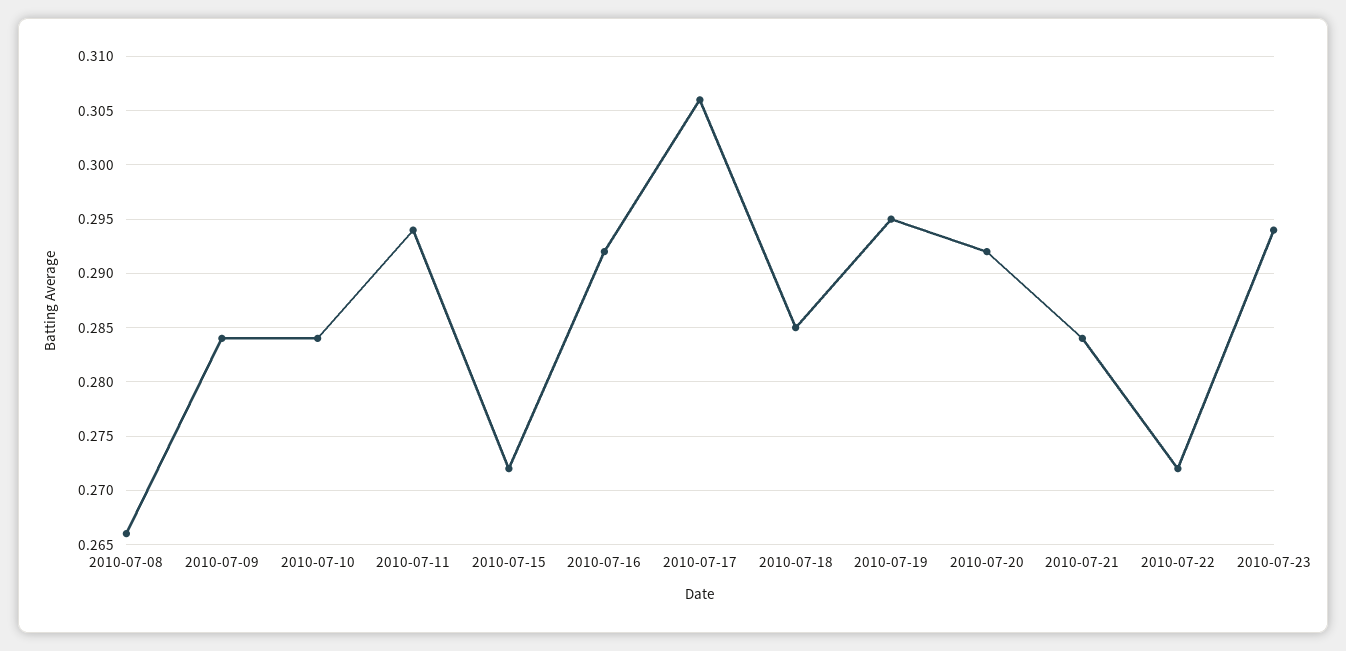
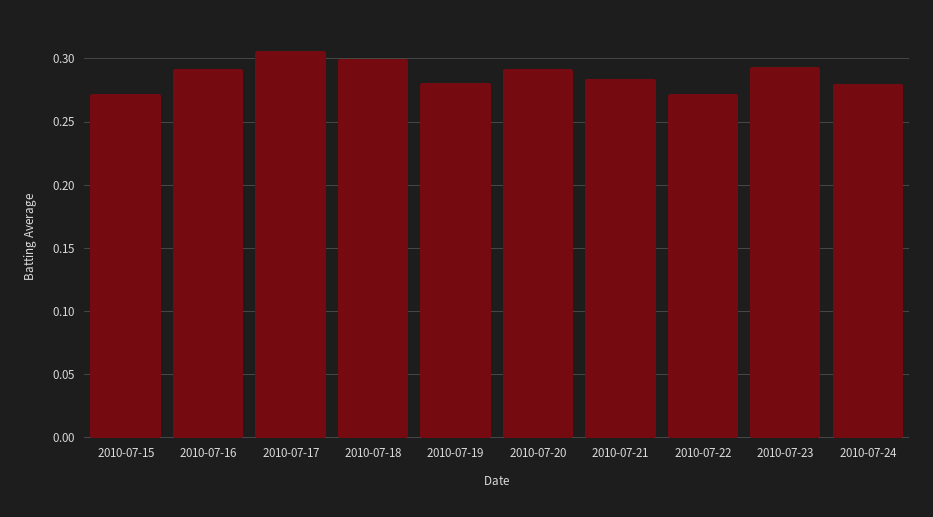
2010-07-08: 0.266 -> none
2010-07-09: 0.284 -> none
2010-07-10: 0.284 -> none
2010-07-11: 0.294 -> none
2010-07-18: 0.285 -> 0.3
2010-07-19: 0.295 -> 0.28
2010-07-24: none -> 0.28

